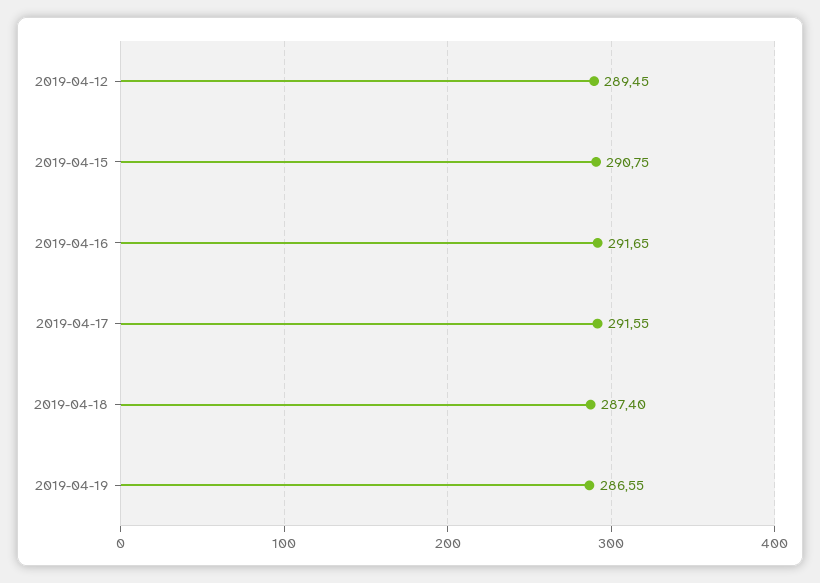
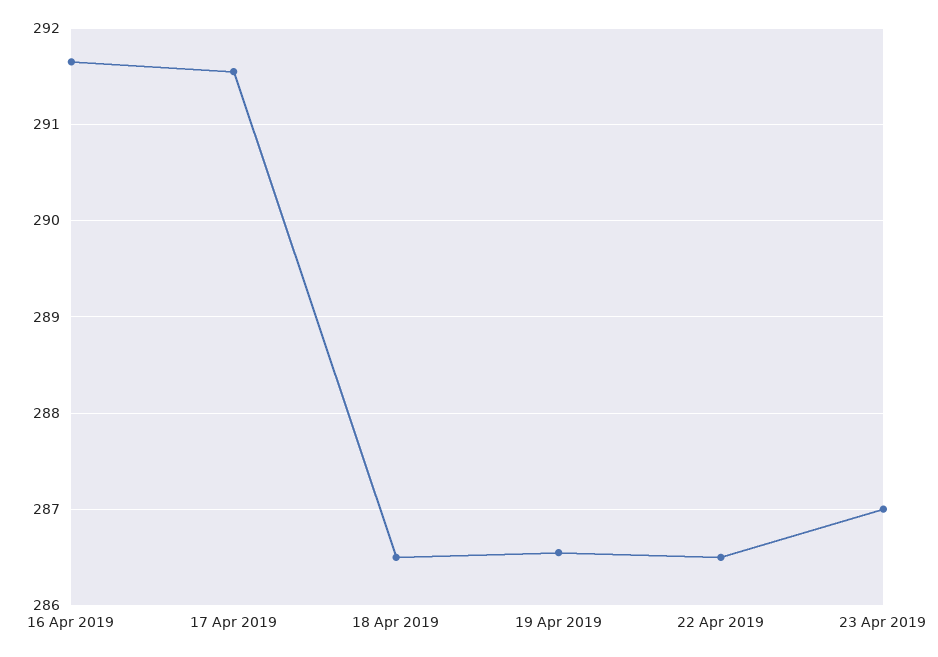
2019-04-12: 289.45 -> none
2019-04-15: 290.75 -> none
2019-04-18: 287.4 -> 286.5
22 Apr 2019: none -> 286.5
23 Apr 2019: none -> 287

